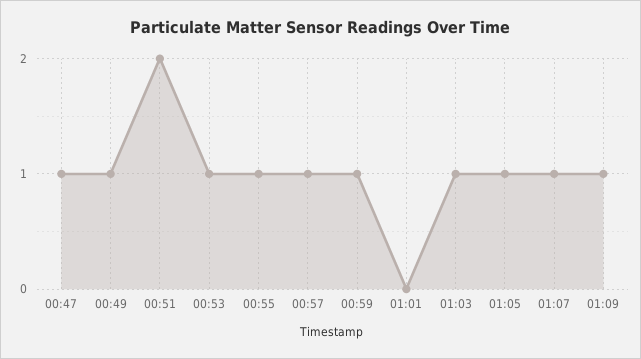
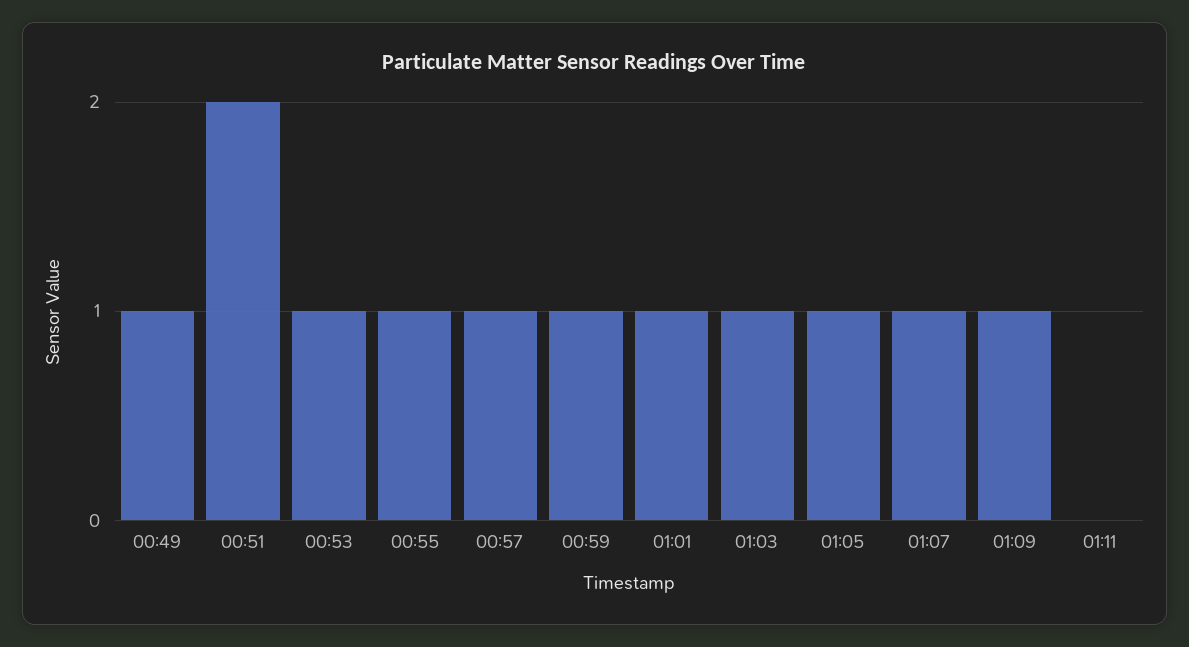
00:47: 1 -> none
01:01: 0 -> 1
01:11: none -> 0

